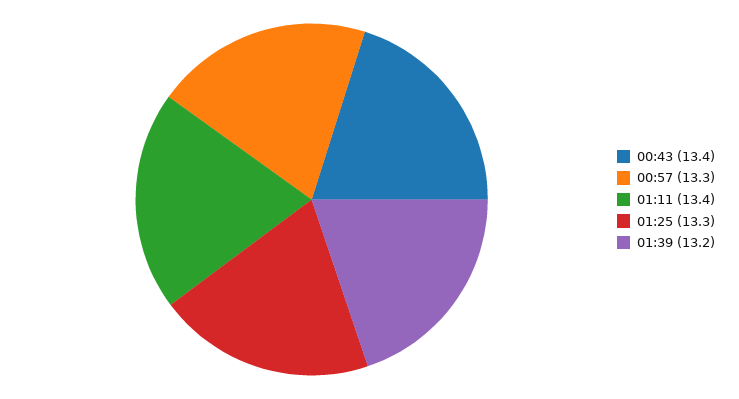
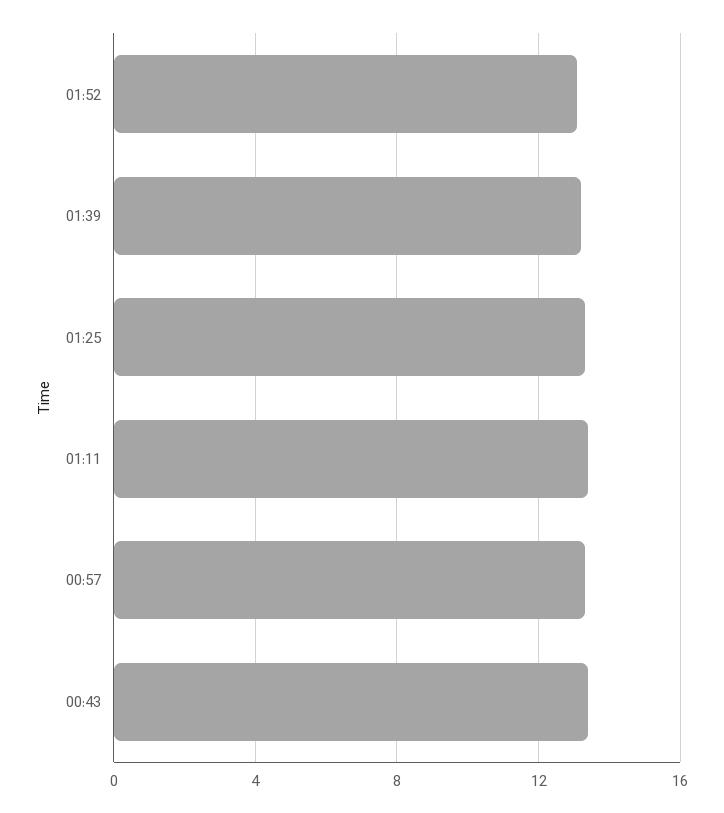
01:52: none -> 13

